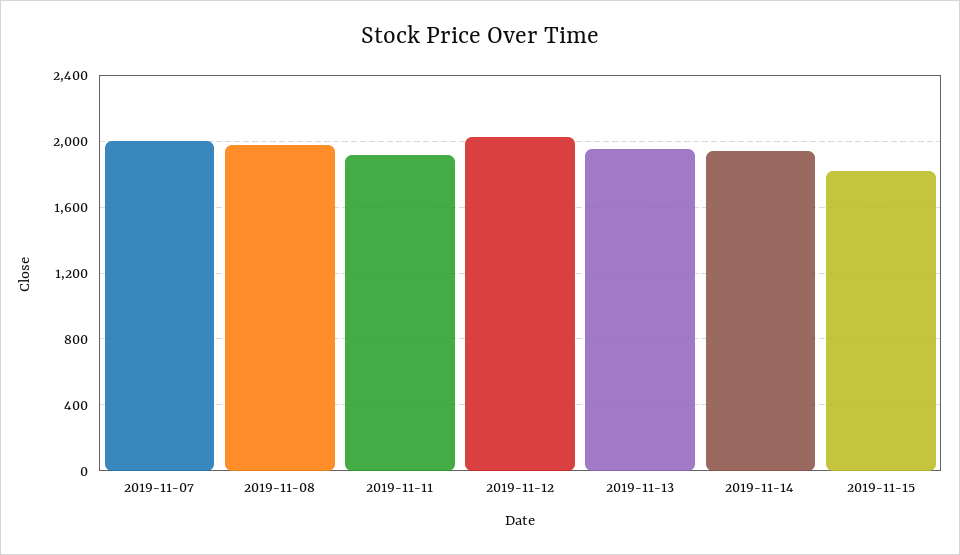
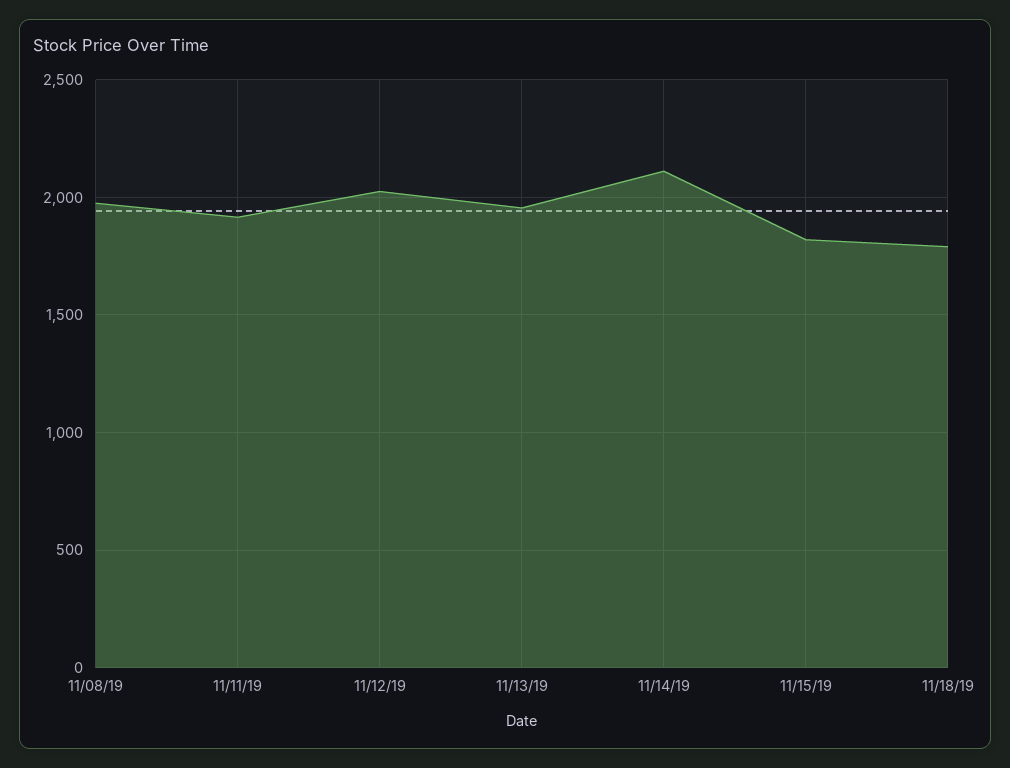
2019-11-07: 2000 -> none
2019-11-14: 1950 -> 2100
11/18/19: none -> 1800

